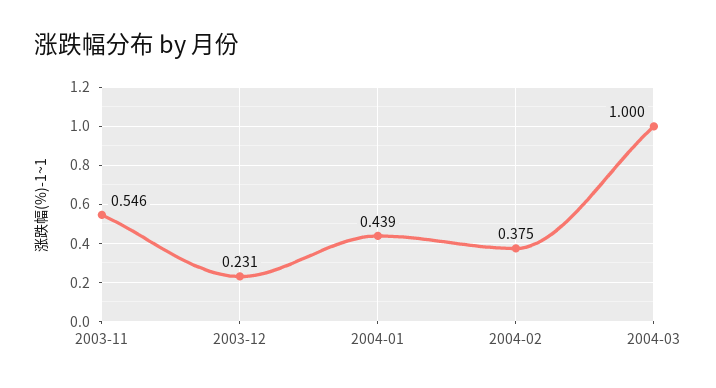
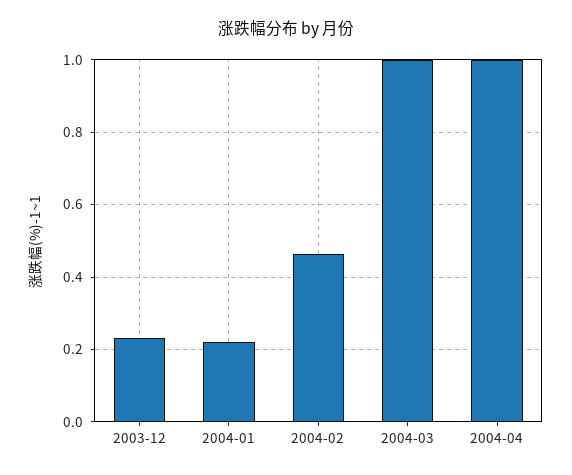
2003-11: 0.546 -> none
2004-01: 0.439 -> 0.22
2004-02: 0.375 -> 0.46
2004-04: none -> 1

